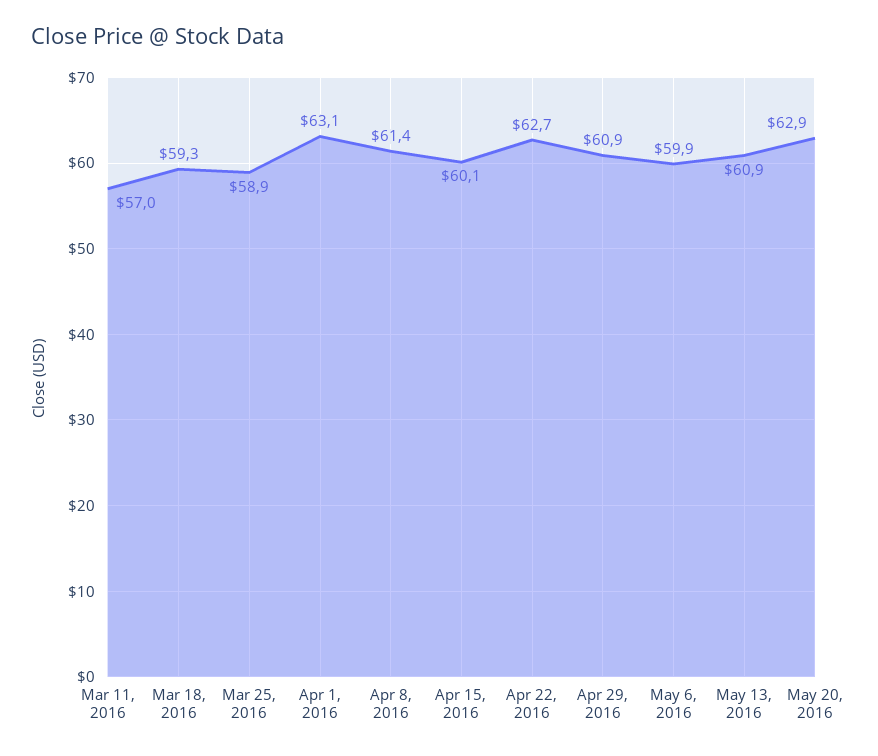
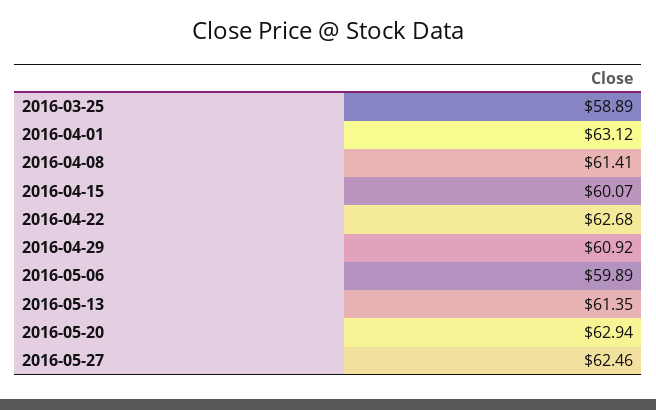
Mar 11, 2016: 57 -> none
Mar 18, 2016: 59.3 -> none
May 13, 2016: 60.9 -> 61.35
2016-05-27: none -> 62.46

